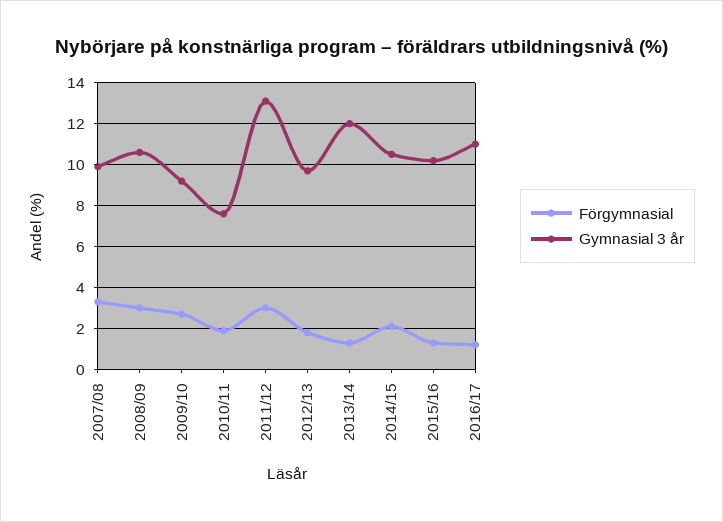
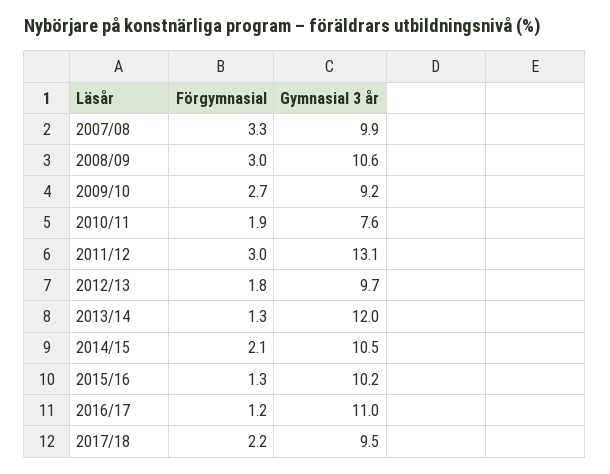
Förgymnasial, 2017/18: none -> 2.2
Gymnasial 3 år, 2017/18: none -> 9.5

